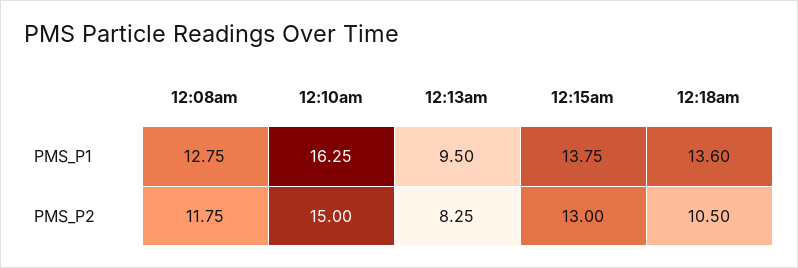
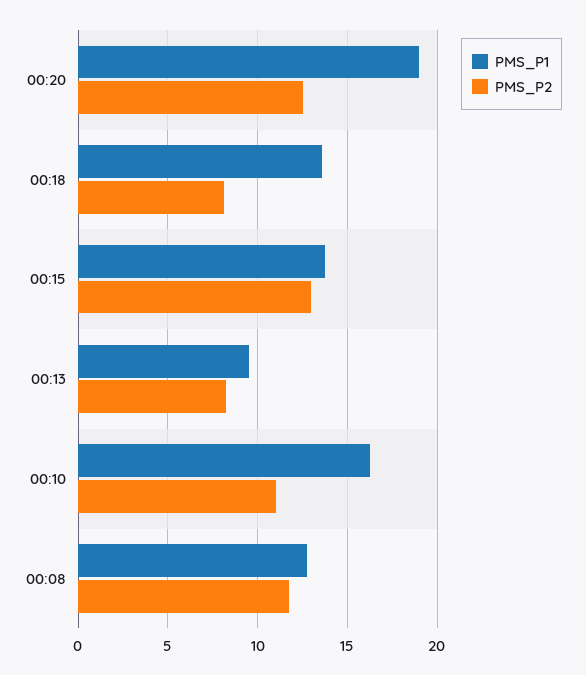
PMS_P2, 12:10am: 15 -> 11
PMS_P2, 12:18am: 10.5 -> 8
PMS_P1, 00:20: none -> 19
PMS_P2, 00:20: none -> 12.5

